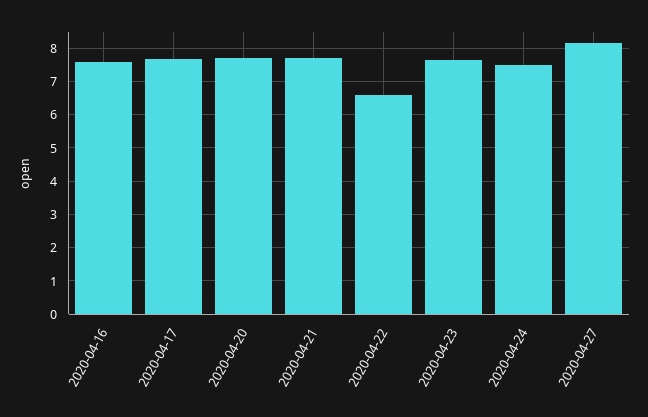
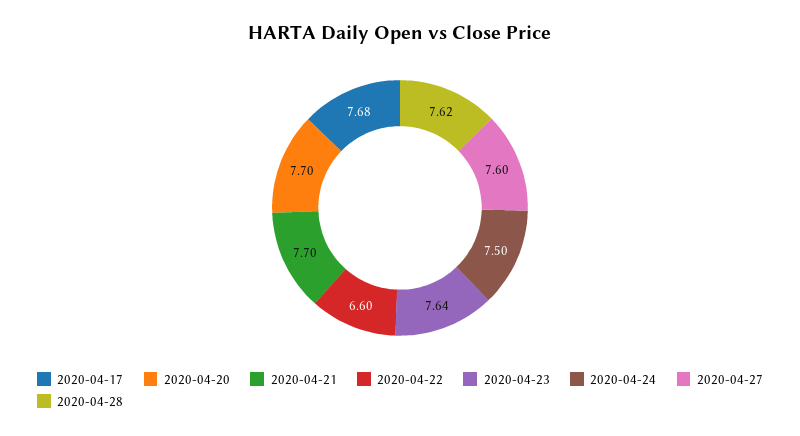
2020-04-16: 7.6 -> none
2020-04-27: 8.2 -> 7.6
2020-04-28: none -> 7.62

